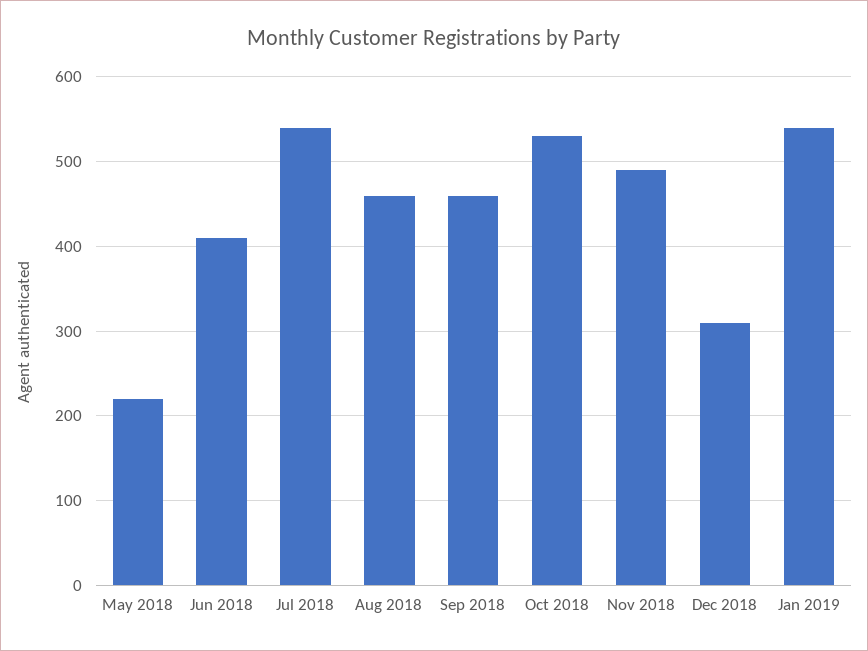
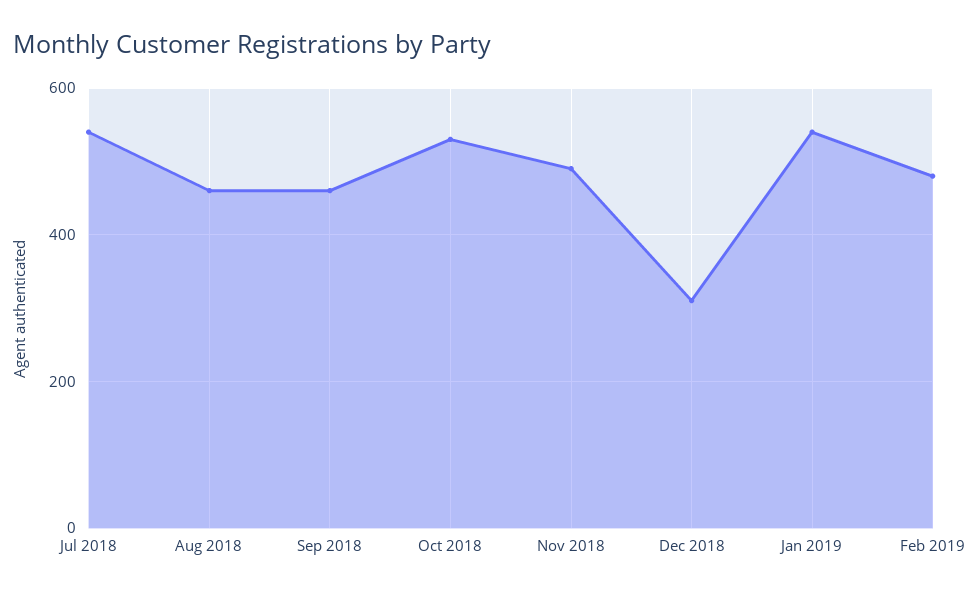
May 2018: 220 -> none
Jun 2018: 410 -> none
Feb 2019: none -> 480

